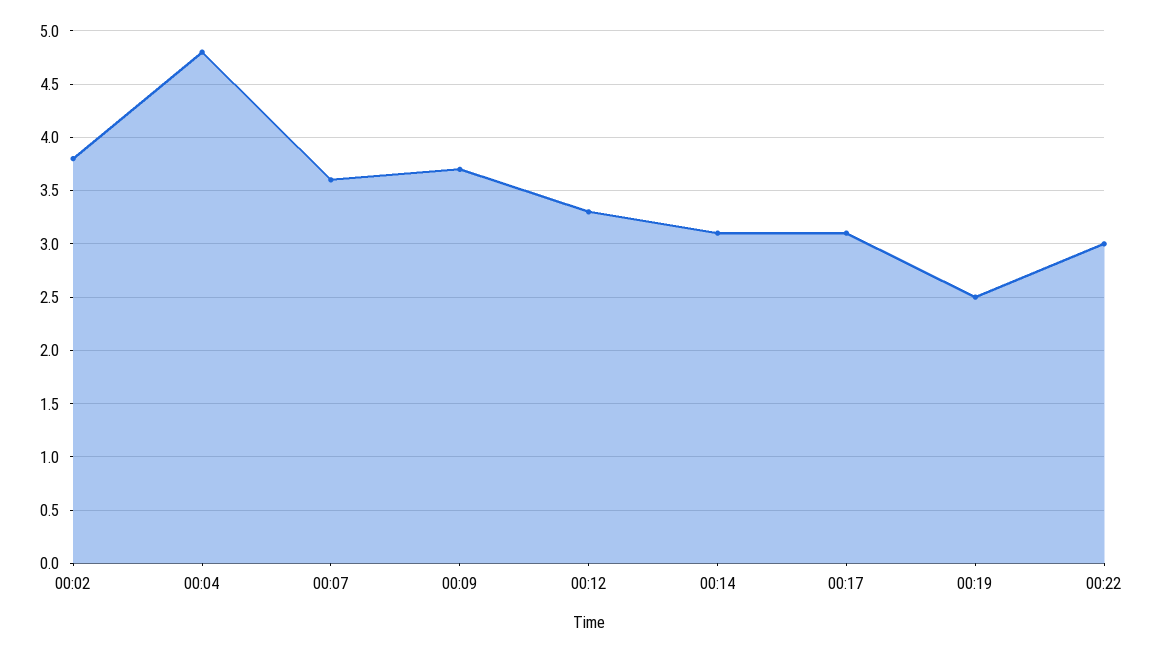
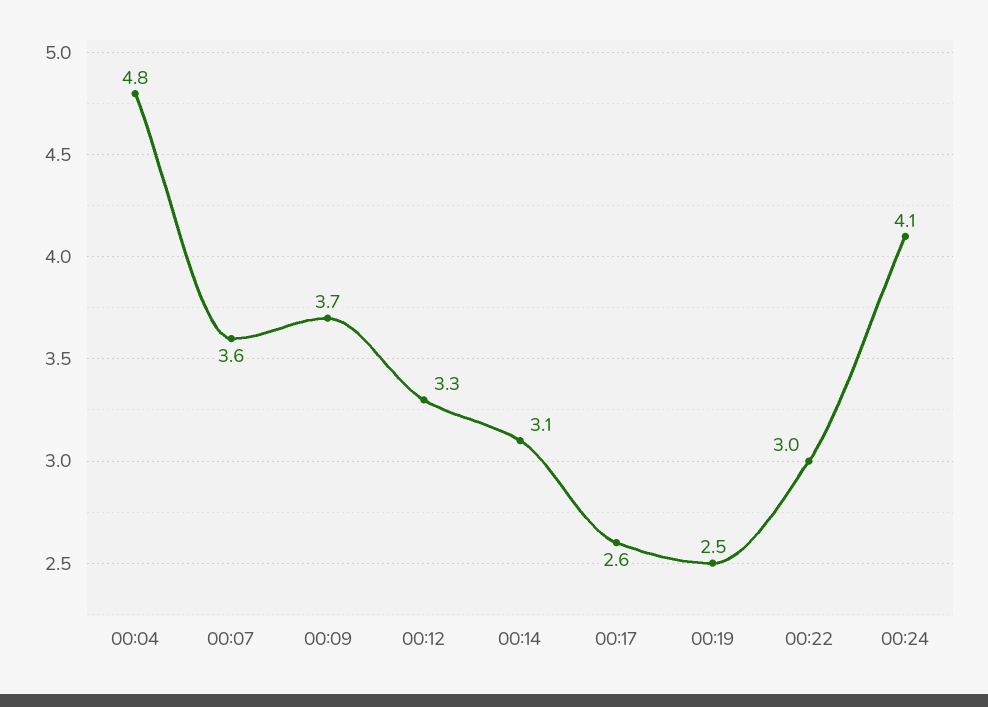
00:02: 3.8 -> none
00:17: 3.1 -> 2.6
00:24: none -> 4.1

